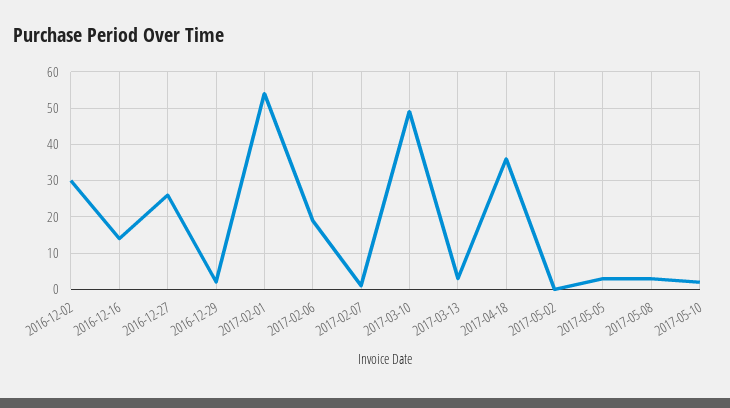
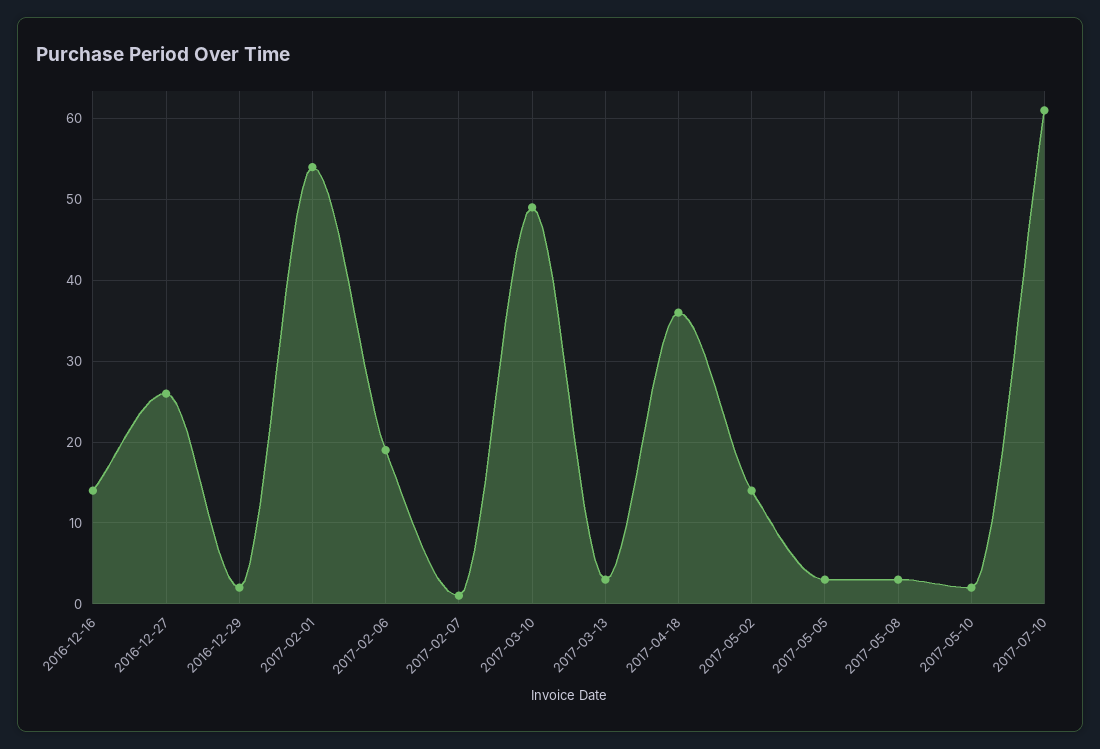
2016-12-02: 30 -> none
2017-05-02: 0 -> 14
2017-07-10: none -> 61

